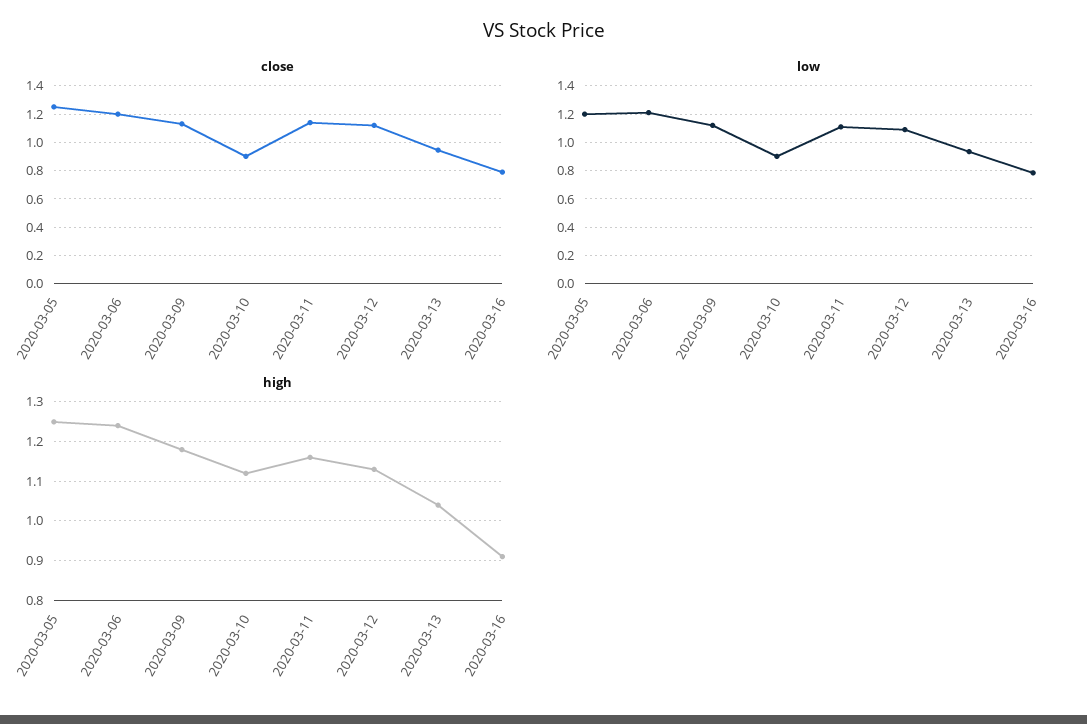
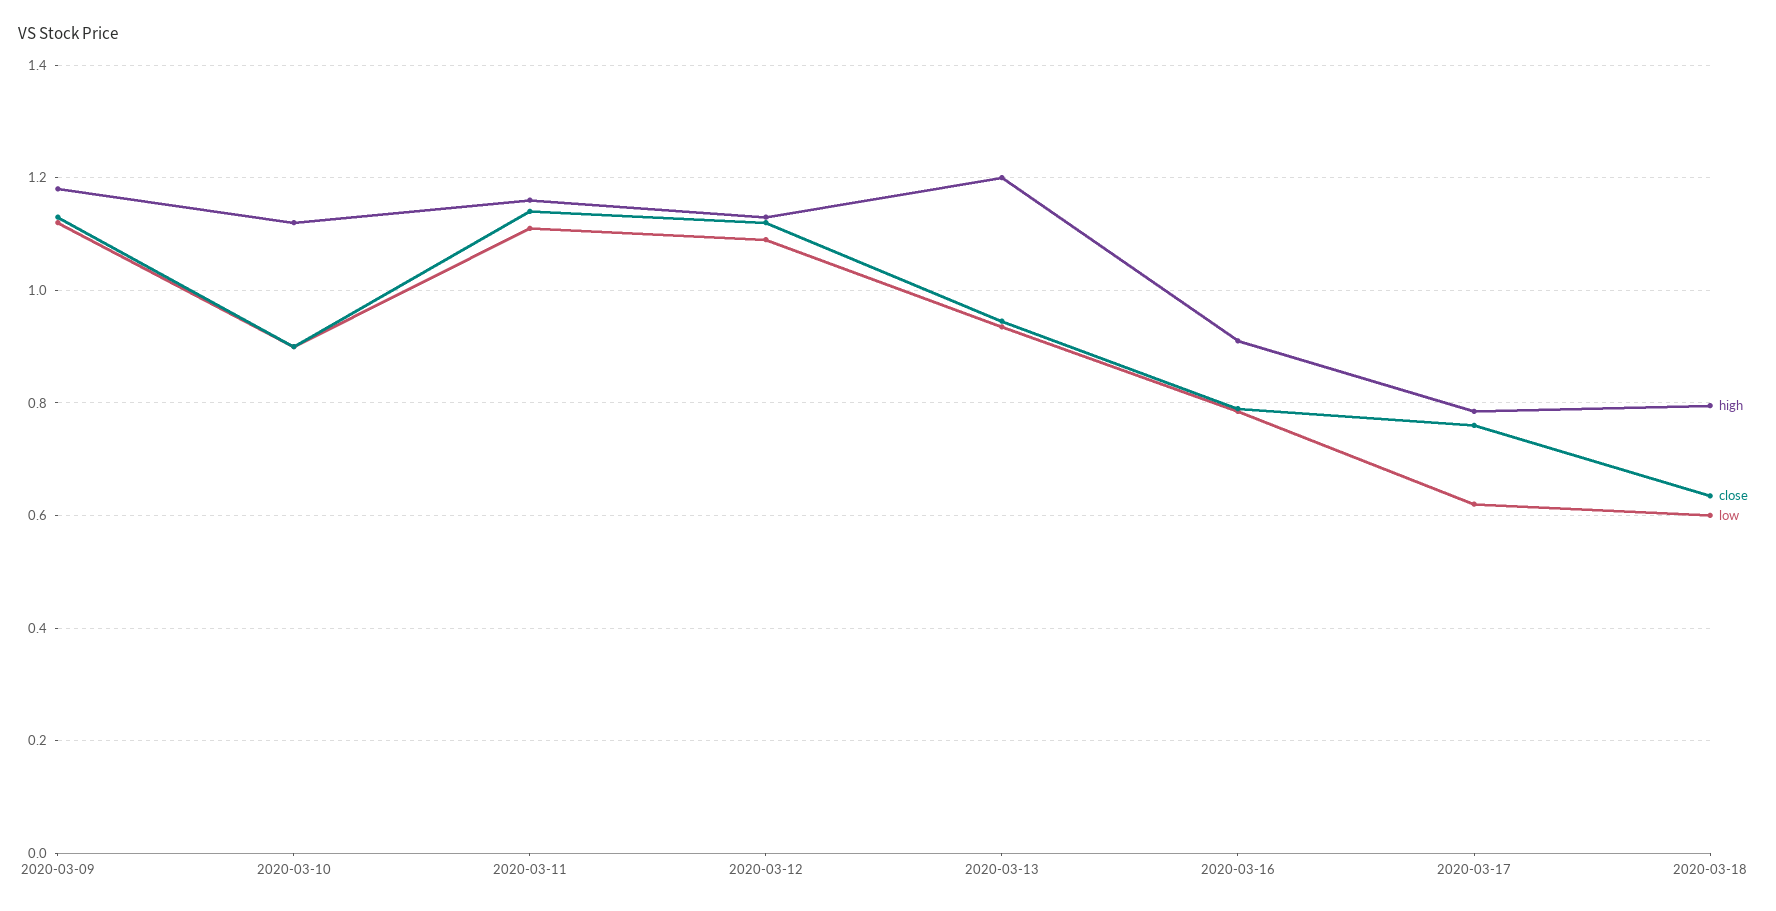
close, 2020-03-05: 1.25 -> none
close, 2020-03-06: 1.2 -> none
low, 2020-03-05: 1.2 -> none
low, 2020-03-06: 1.2 -> none
high, 2020-03-05: 1.25 -> none
high, 2020-03-06: 1.25 -> none
high, 2020-03-13: 1.05 -> 1.2
high, 2020-03-17: none -> 0.78
close, 2020-03-17: none -> 0.76
low, 2020-03-17: none -> 0.62
high, 2020-03-18: none -> 0.8
close, 2020-03-18: none -> 0.64
low, 2020-03-18: none -> 0.6

